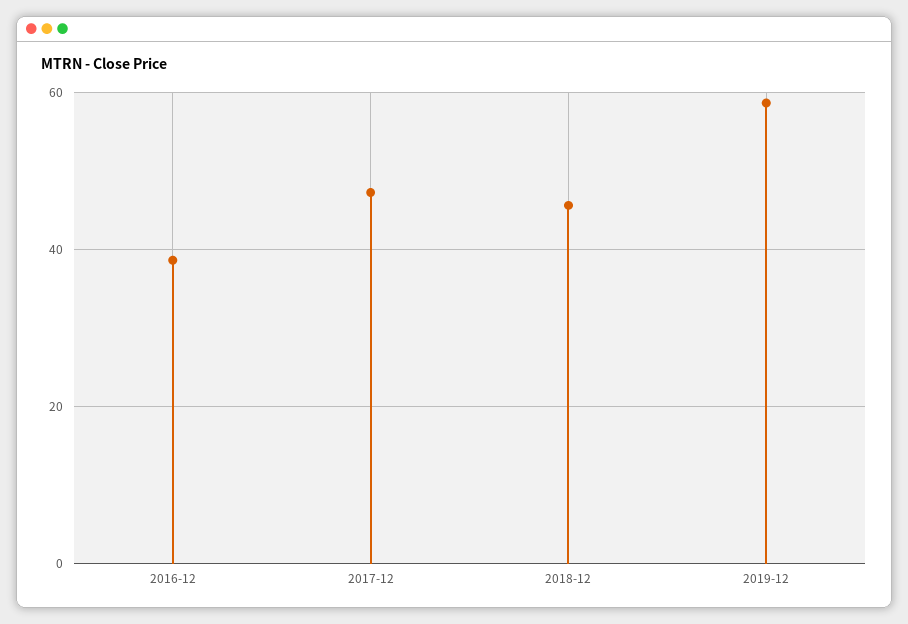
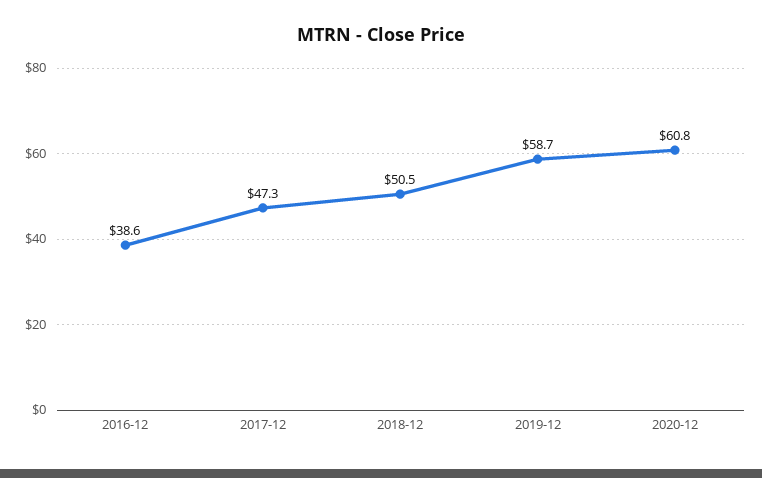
2018-12: 46 -> 50.5
2020-12: none -> 60.8

